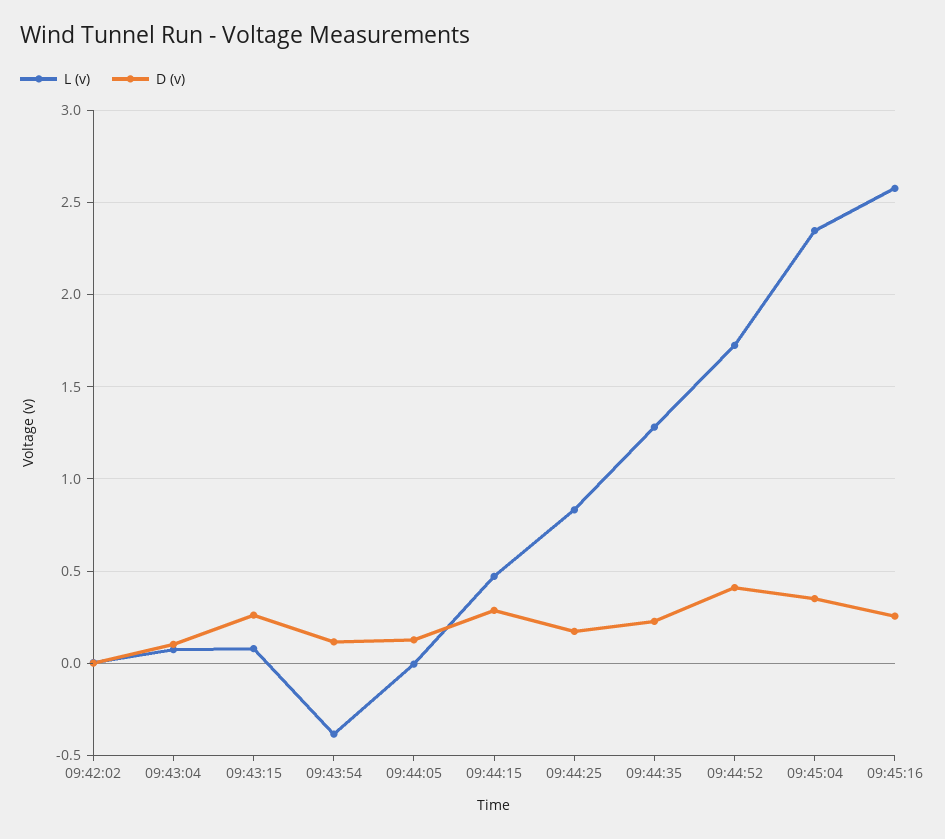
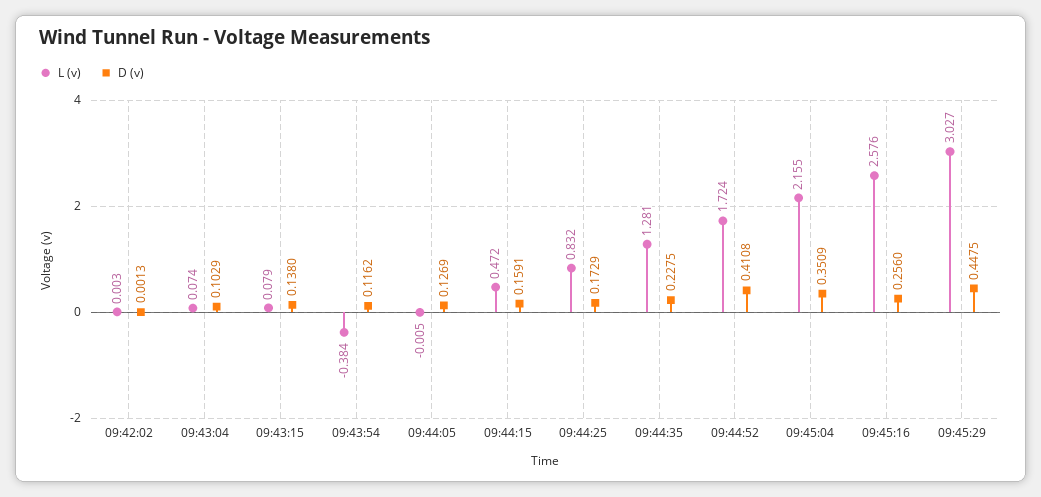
D (v), 09:43:15: 0.25 -> 0.138
D (v), 09:44:15: 0.3 -> 0.1591
L (v), 09:45:04: 2.35 -> 2.155
L (v), 09:45:29: none -> 3.027
D (v), 09:45:29: none -> 0.4475

